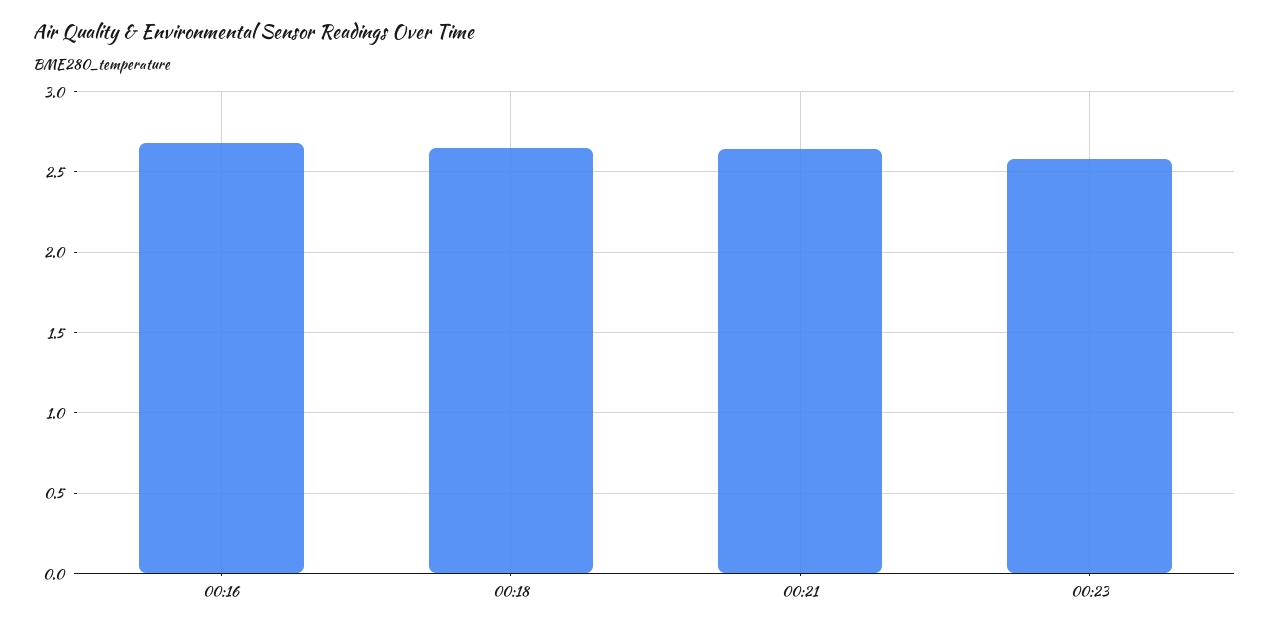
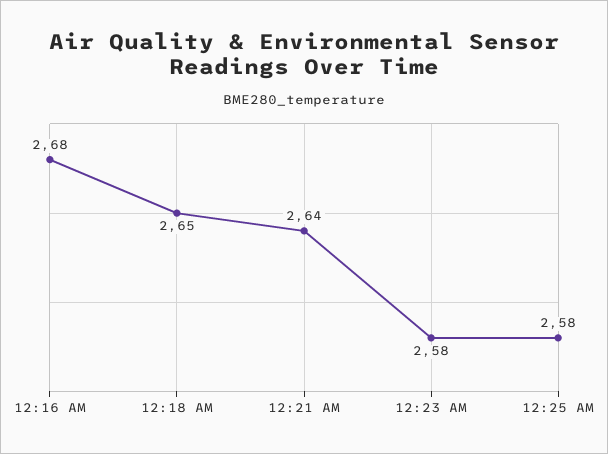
12:25 AM: none -> 2.58

